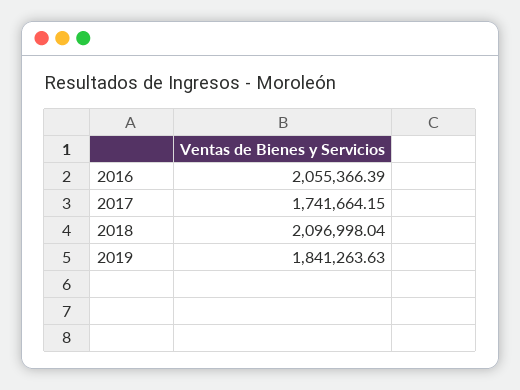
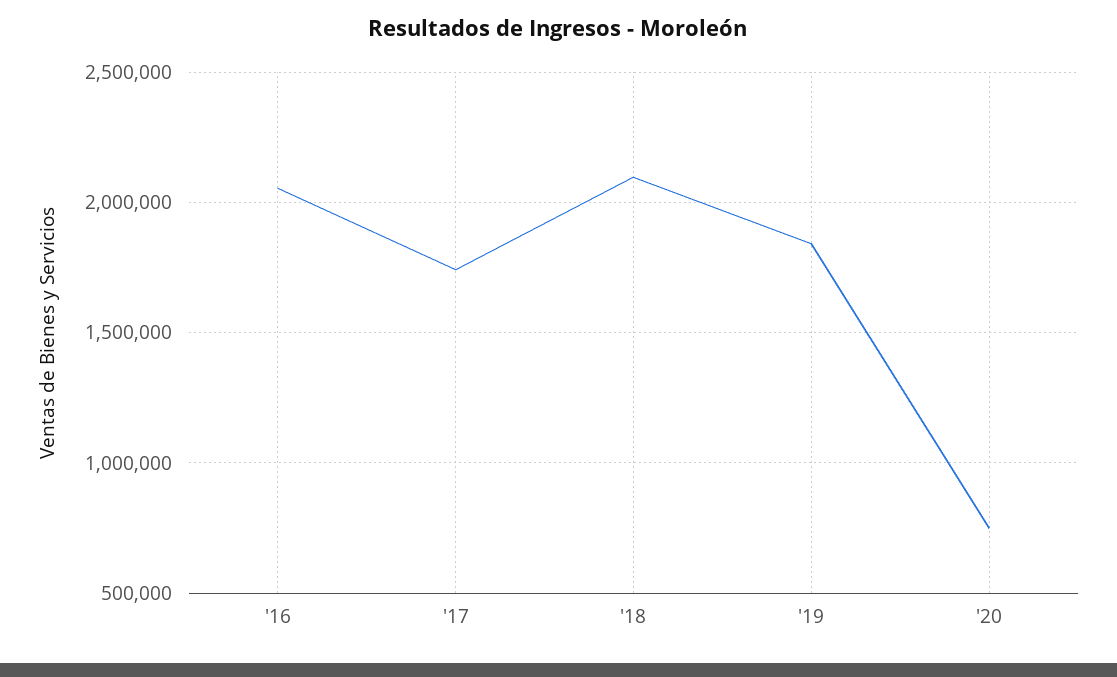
'20: none -> 750000

